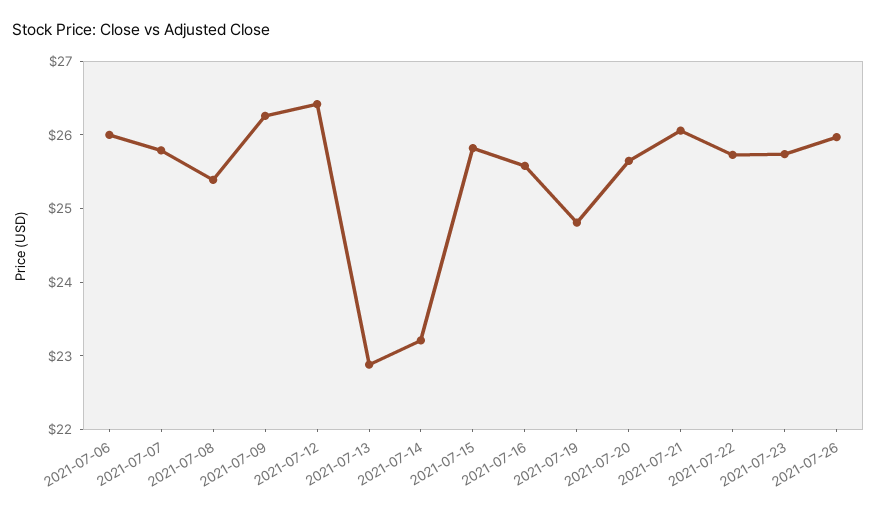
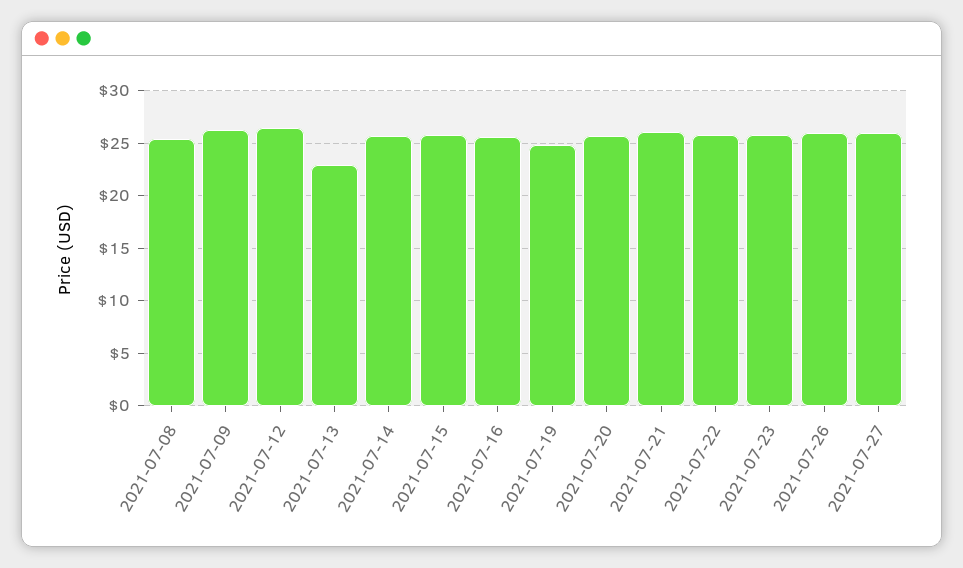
2021-07-06: 26 -> none
2021-07-07: 25.8 -> none
2021-07-14: 23.2 -> 26
2021-07-27: none -> 26

